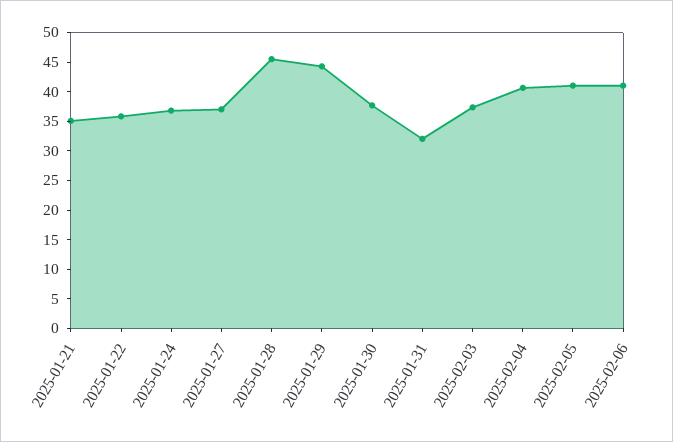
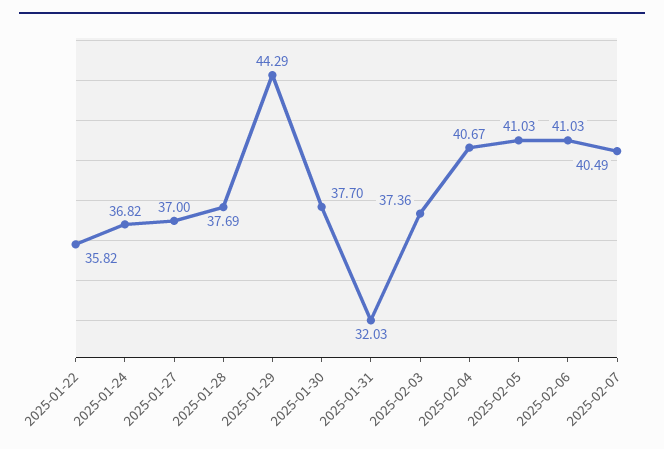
2025-01-21: 35 -> none
2025-01-28: 45 -> 37.69
2025-02-07: none -> 40.49

